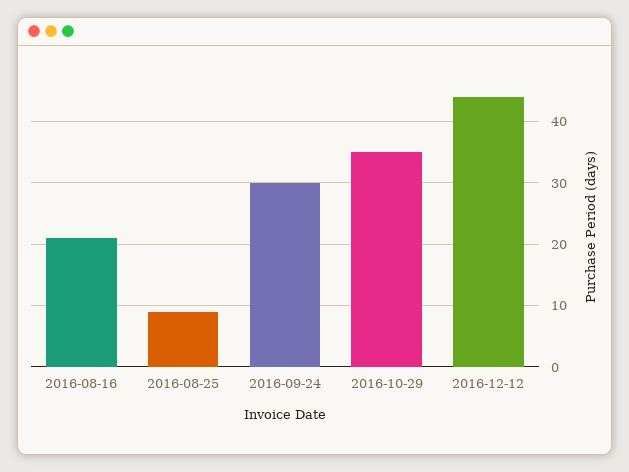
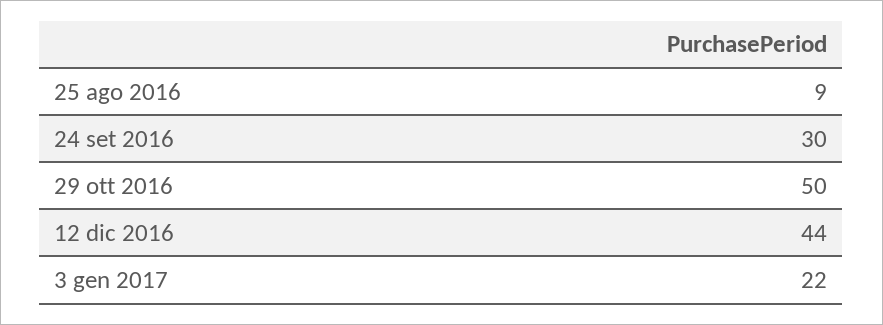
2016-08-16: 21 -> none
2016-10-29: 35 -> 50
3 gen 2017: none -> 22

